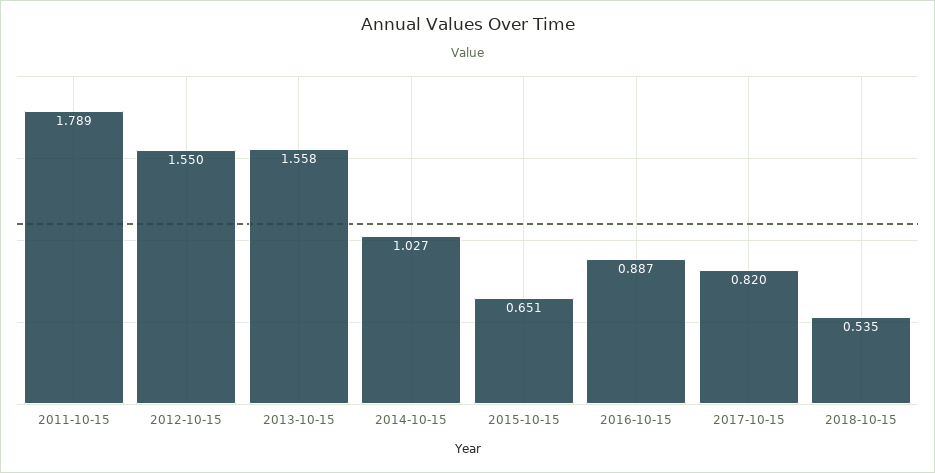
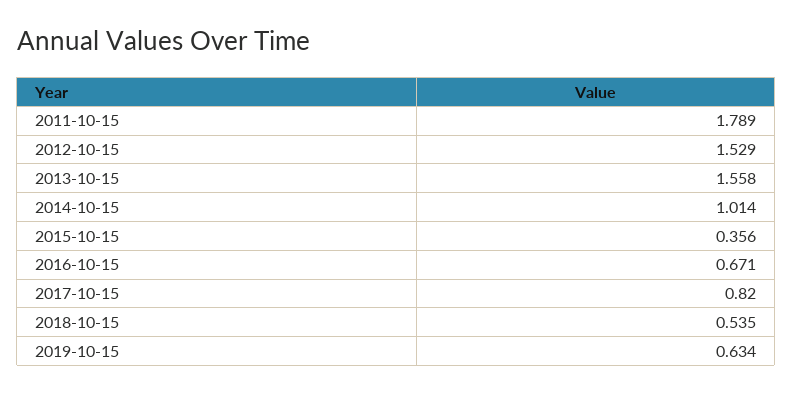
2012-10-15: 1.55 -> 1.529
2014-10-15: 1.027 -> 1.014
2015-10-15: 0.651 -> 0.356
2016-10-15: 0.887 -> 0.671
2019-10-15: none -> 0.634

